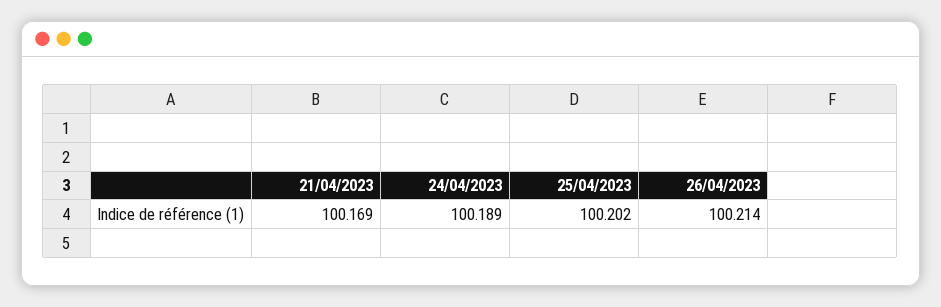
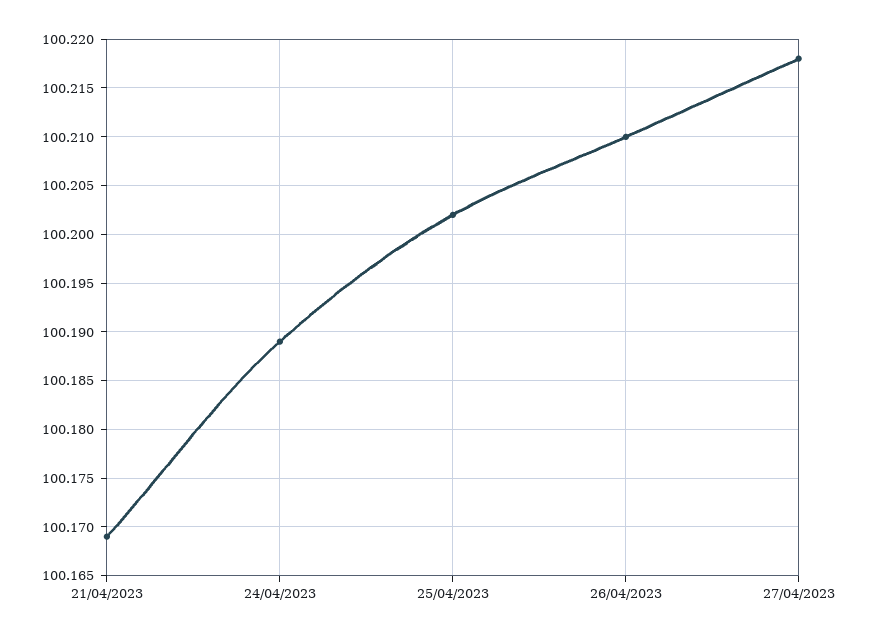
26/04/2023: 100.214 -> 100.21
27/04/2023: none -> 100.218

